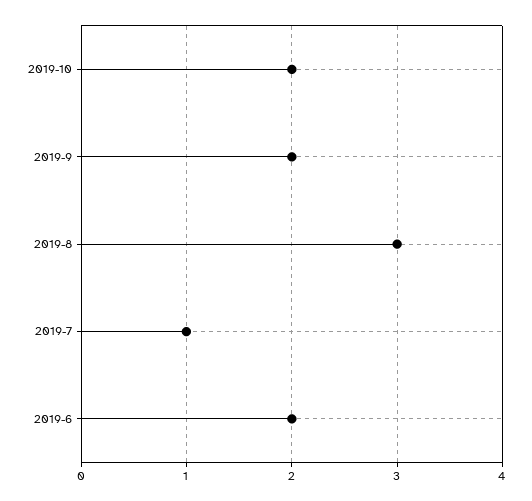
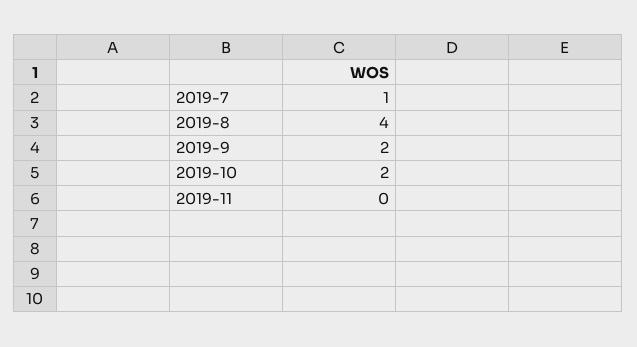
2019-8: 3 -> 4
2019-6: 2 -> none
2019-11: none -> 0

